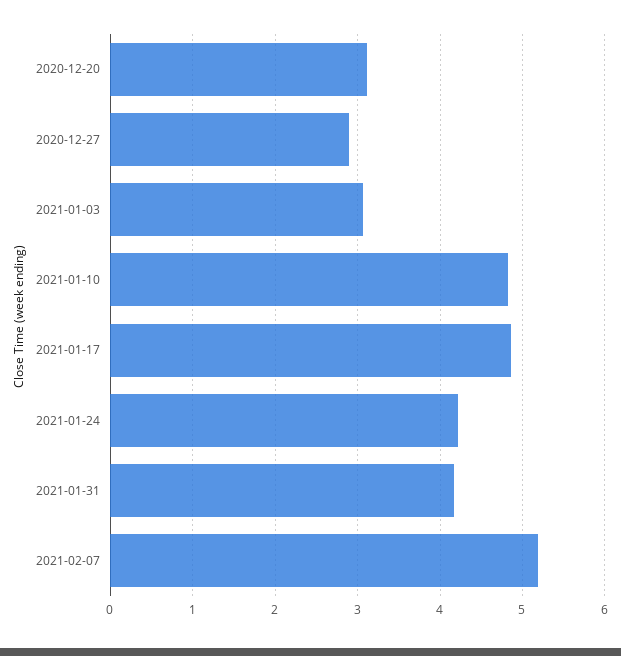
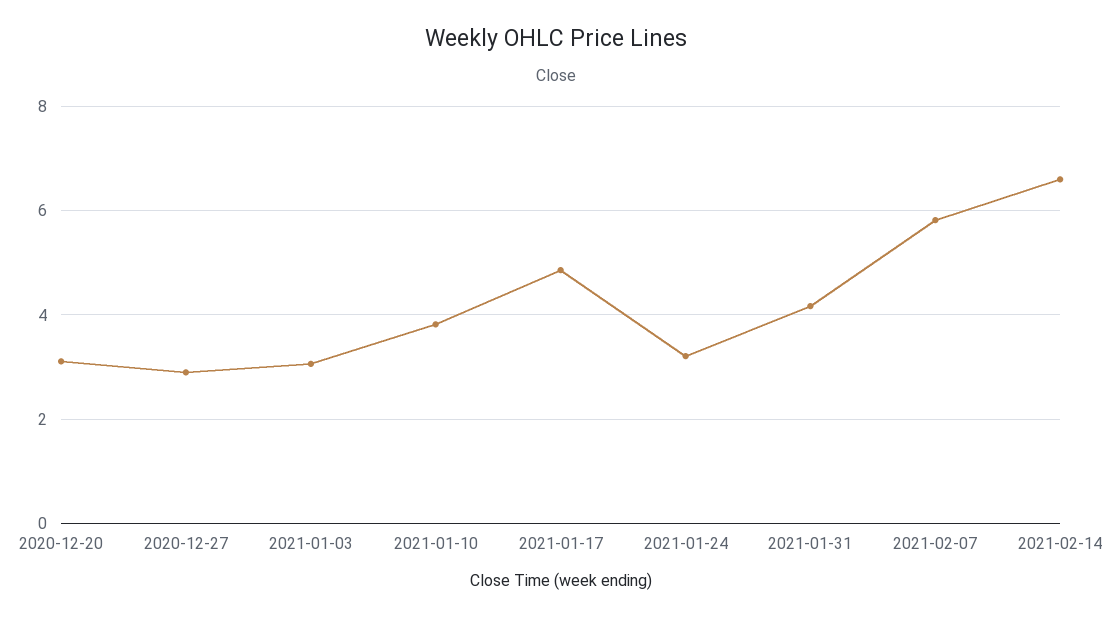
2021-01-10: 4.8 -> 3.8
2021-01-24: 4.2 -> 3.2
2021-02-07: 5.2 -> 5.8
2021-02-14: none -> 6.6

